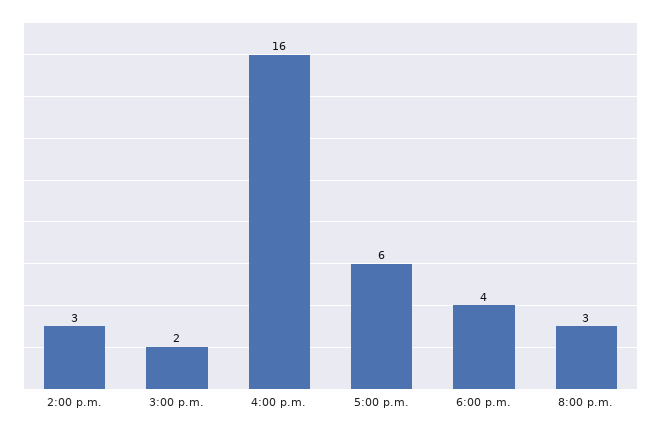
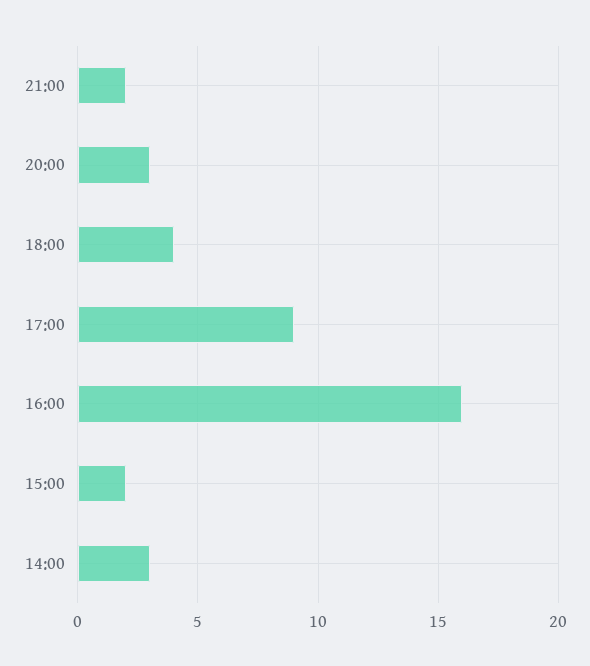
5:00 p.m.: 6 -> 9
21:00: none -> 2

